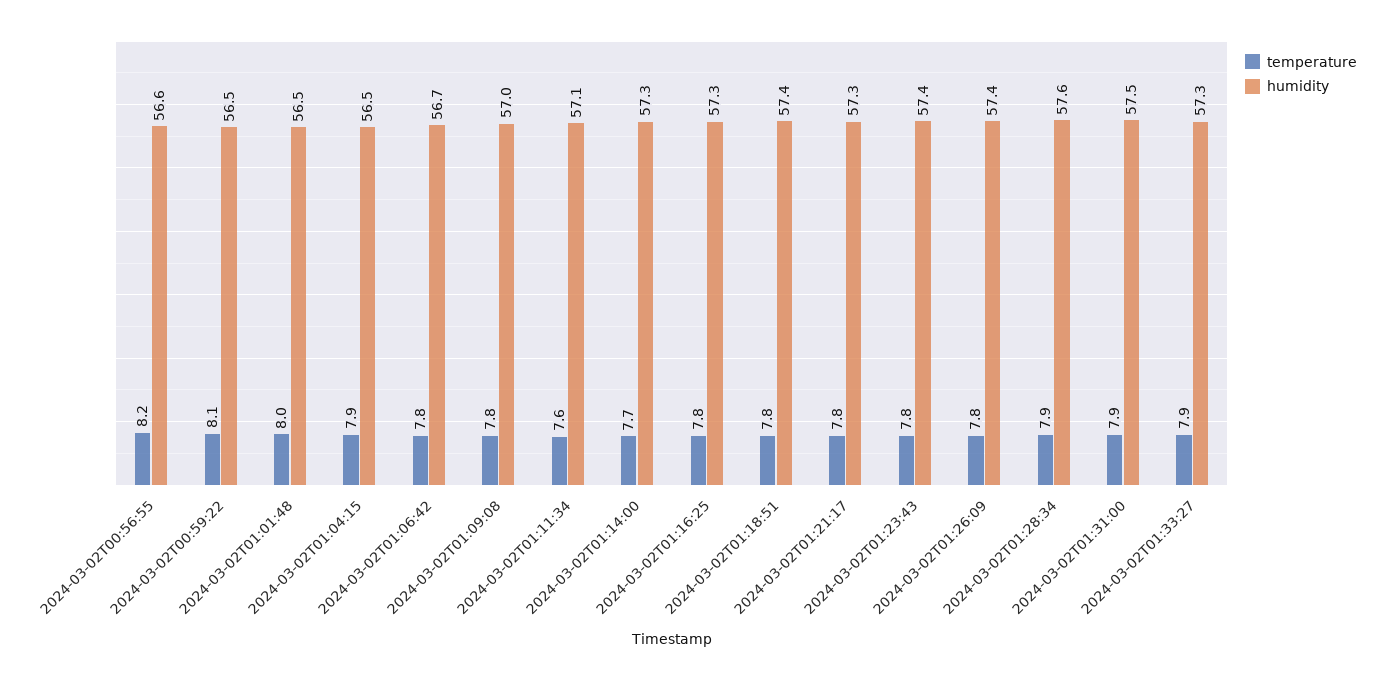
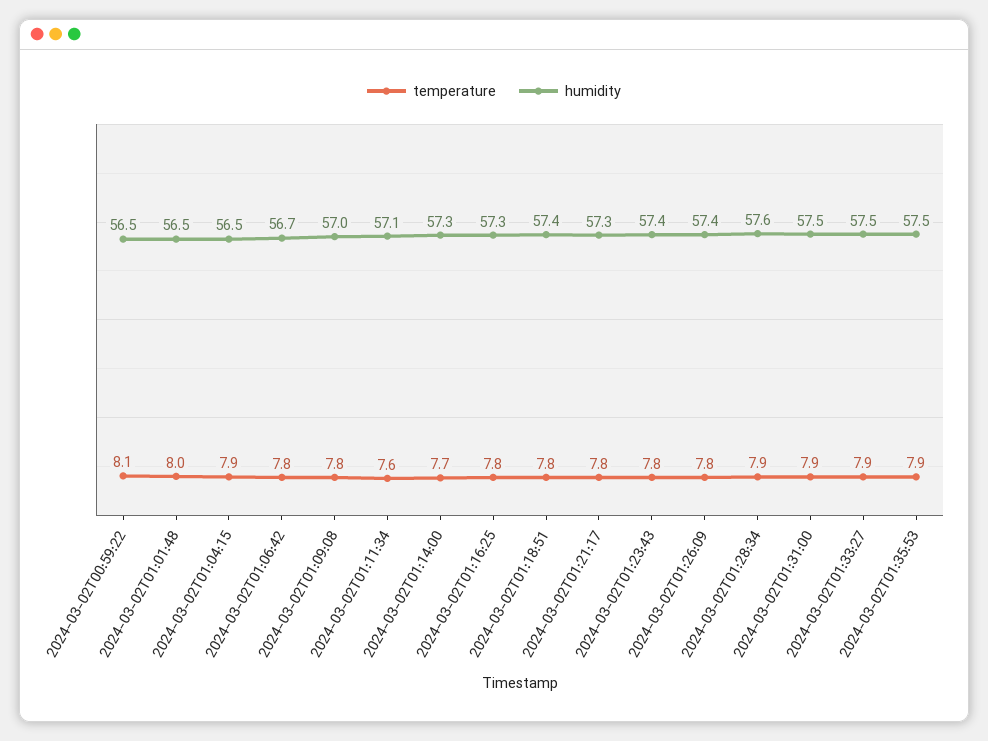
temperature, 2024-03-02T00:56:55: 8.2 -> none
humidity, 2024-03-02T00:56:55: 56.6 -> none
humidity, 2024-03-02T01:33:27: 57.3 -> 57.5
temperature, 2024-03-02T01:35:53: none -> 7.9
humidity, 2024-03-02T01:35:53: none -> 57.5

